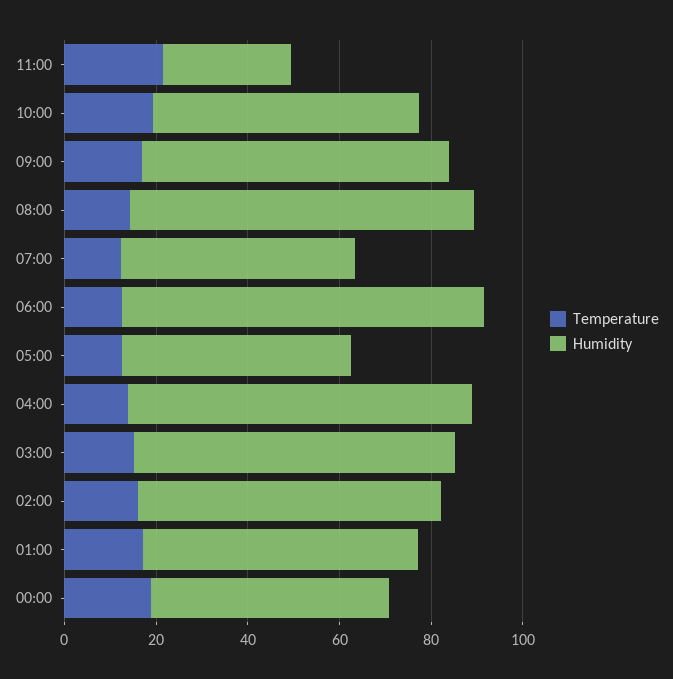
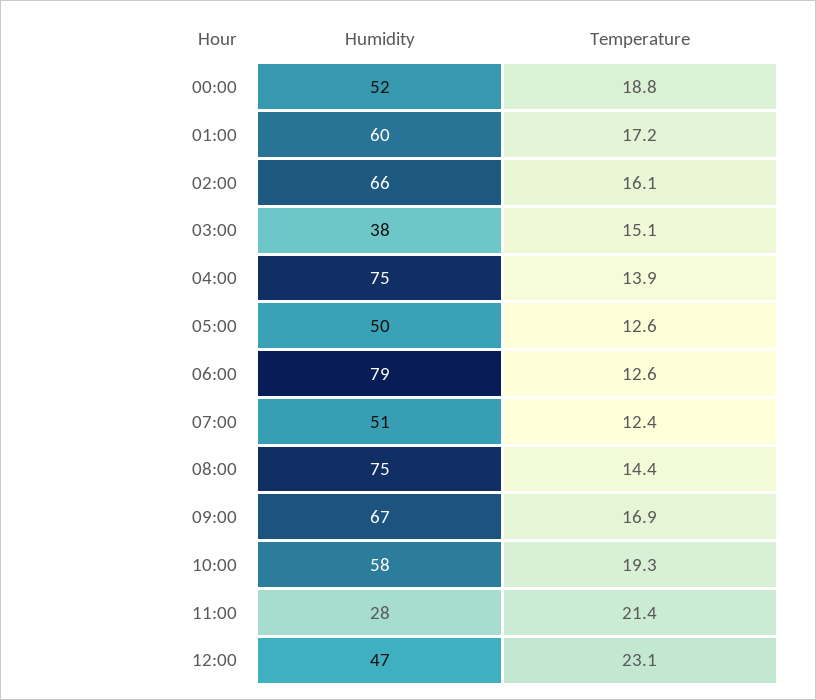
Humidity, 03:00: 70 -> 38
Humidity, 12:00: none -> 47
Temperature, 12:00: none -> 23.1

